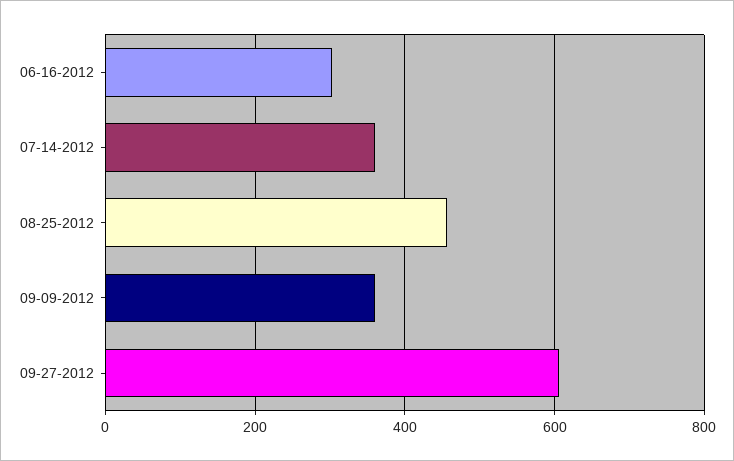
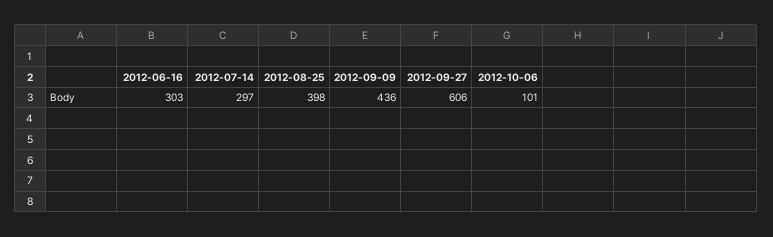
07-14-2012: 360 -> 297
08-25-2012: 460 -> 398
09-09-2012: 360 -> 436
2012-10-06: none -> 101

